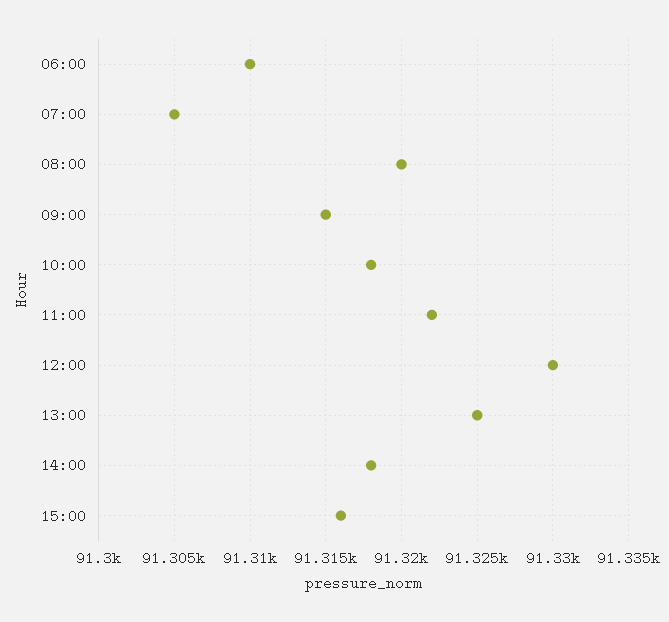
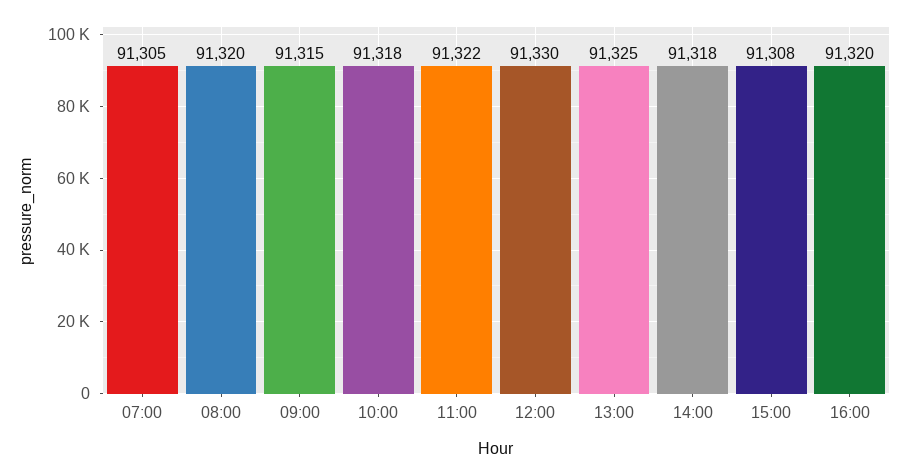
06:00: 91310 -> none
15:00: 91316 -> 91308
16:00: none -> 91320

